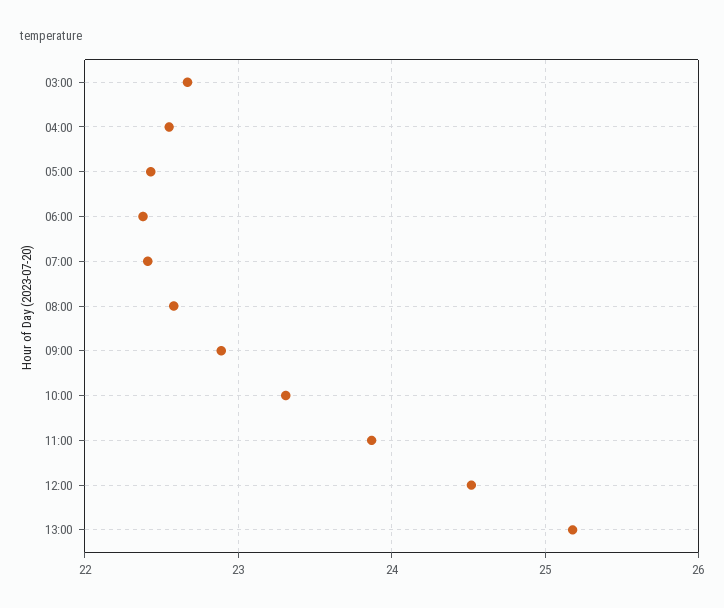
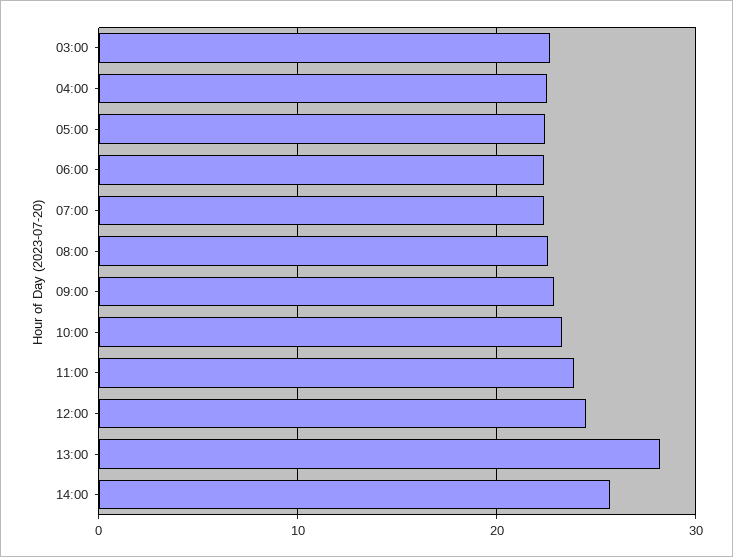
13:00: 25.2 -> 28
14:00: none -> 26

